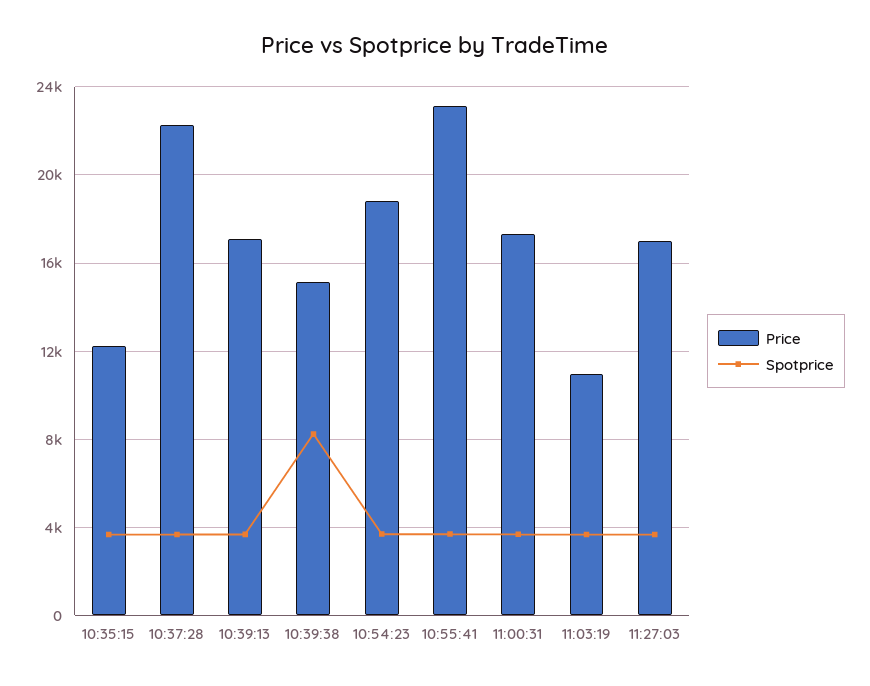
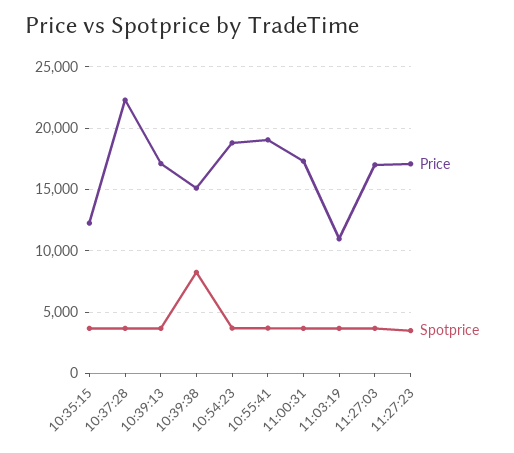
Price, 10:55:41: 23000 -> 19000
Price, 11:27:23: none -> 17000
Spotprice, 11:27:23: none -> 3500

